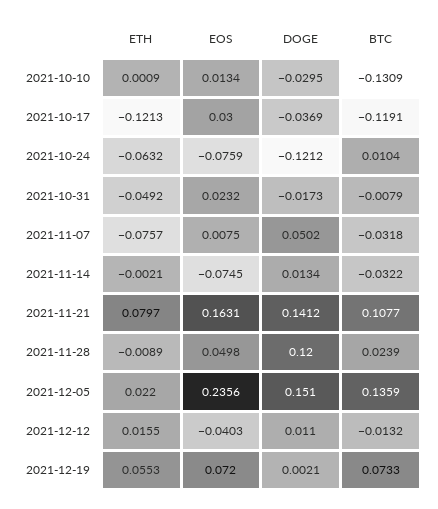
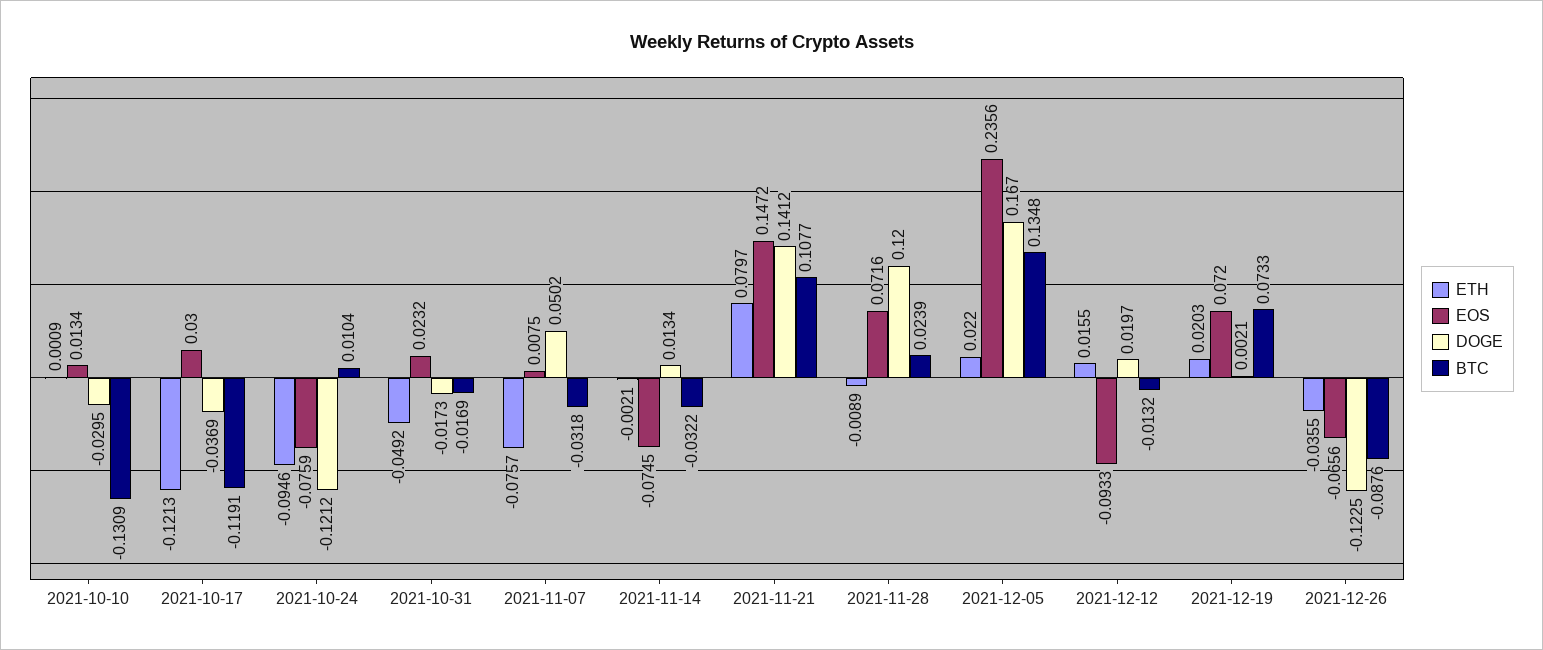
ETH, 2021-10-24: -0.0632 -> -0.0946
BTC, 2021-10-31: -0.0079 -> -0.0169
EOS, 2021-11-21: 0.1631 -> 0.1472
EOS, 2021-11-28: 0.0498 -> 0.0716
DOGE, 2021-12-05: 0.151 -> 0.167
BTC, 2021-12-05: 0.1359 -> 0.1348
EOS, 2021-12-12: -0.0403 -> -0.0933
DOGE, 2021-12-12: 0.011 -> 0.0197
ETH, 2021-12-19: 0.0553 -> 0.0203
ETH, 2021-12-26: none -> -0.0355
EOS, 2021-12-26: none -> -0.0656
DOGE, 2021-12-26: none -> -0.1225
BTC, 2021-12-26: none -> -0.0876

